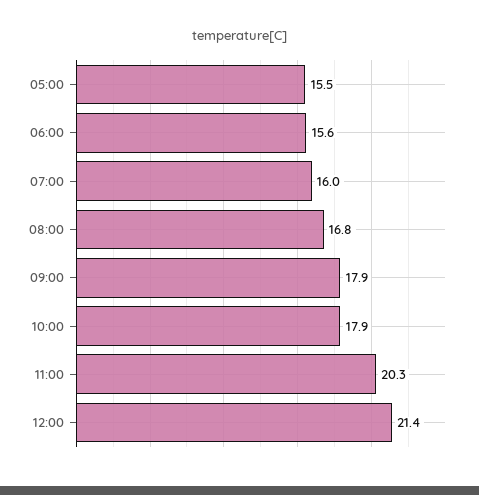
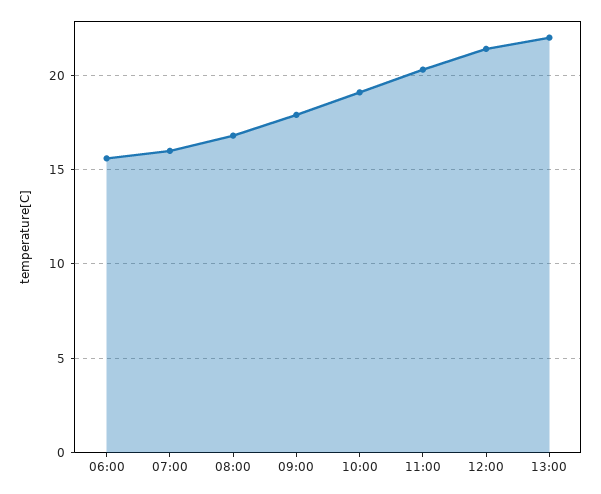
05:00: 15.5 -> none
10:00: 17.9 -> 19
13:00: none -> 22

